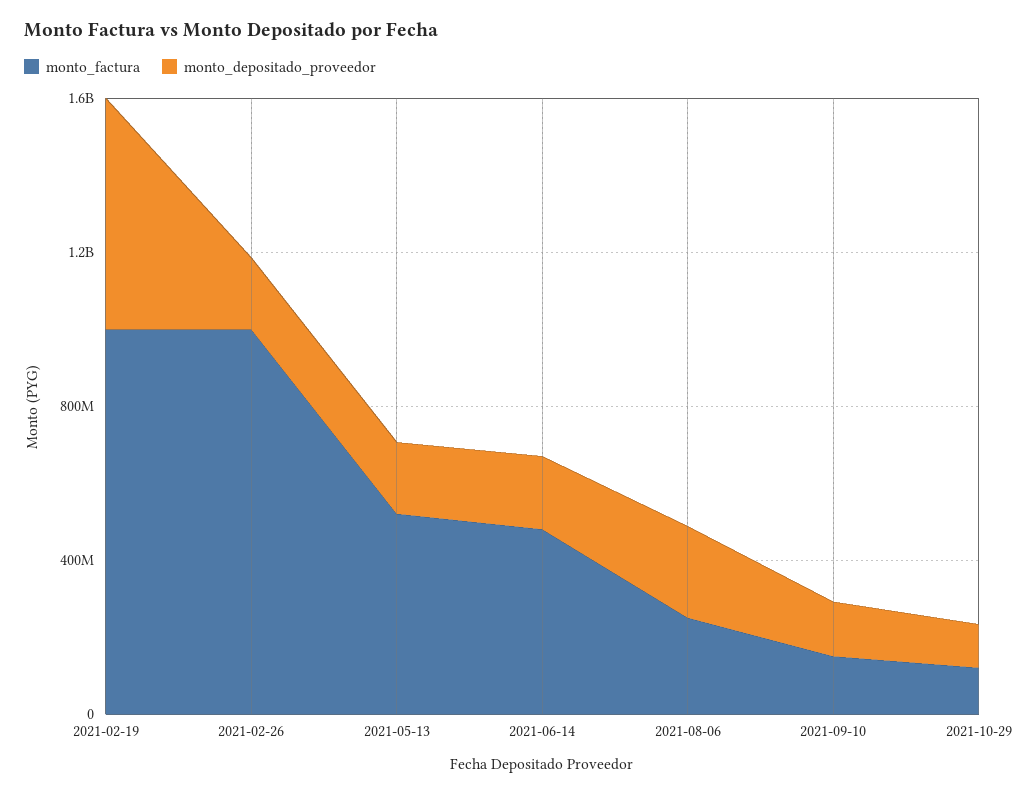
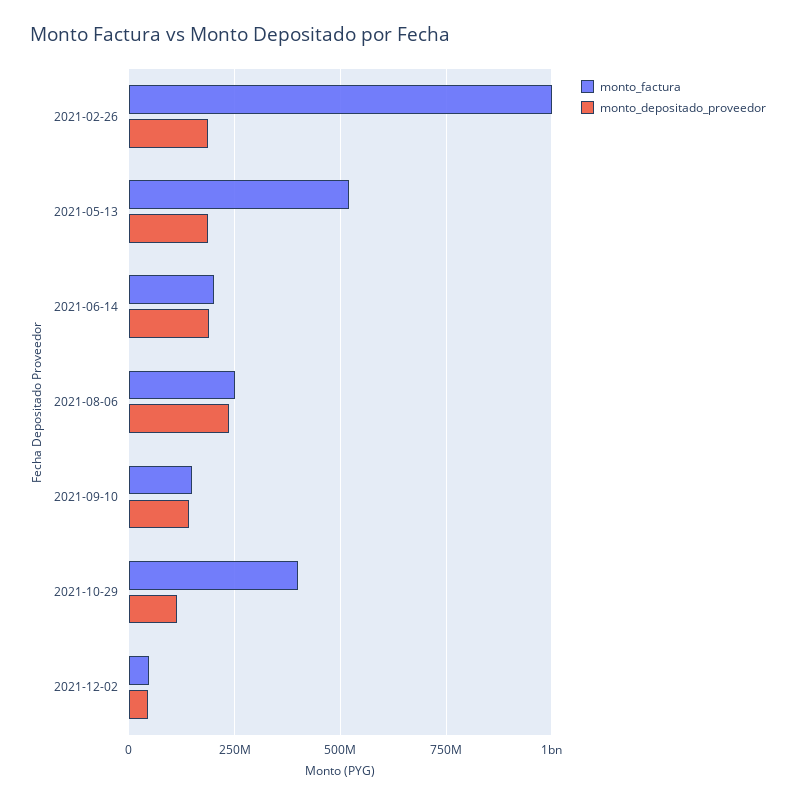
monto_factura, 2021-02-19: 1000000000 -> none
monto_depositado_proveedor, 2021-02-19: 600000000 -> none
monto_factura, 2021-06-14: 500000000 -> 200000000
monto_factura, 2021-10-29: 100000000 -> 400000000
monto_factura, 2021-12-02: none -> 50000000
monto_depositado_proveedor, 2021-12-02: none -> 50000000

